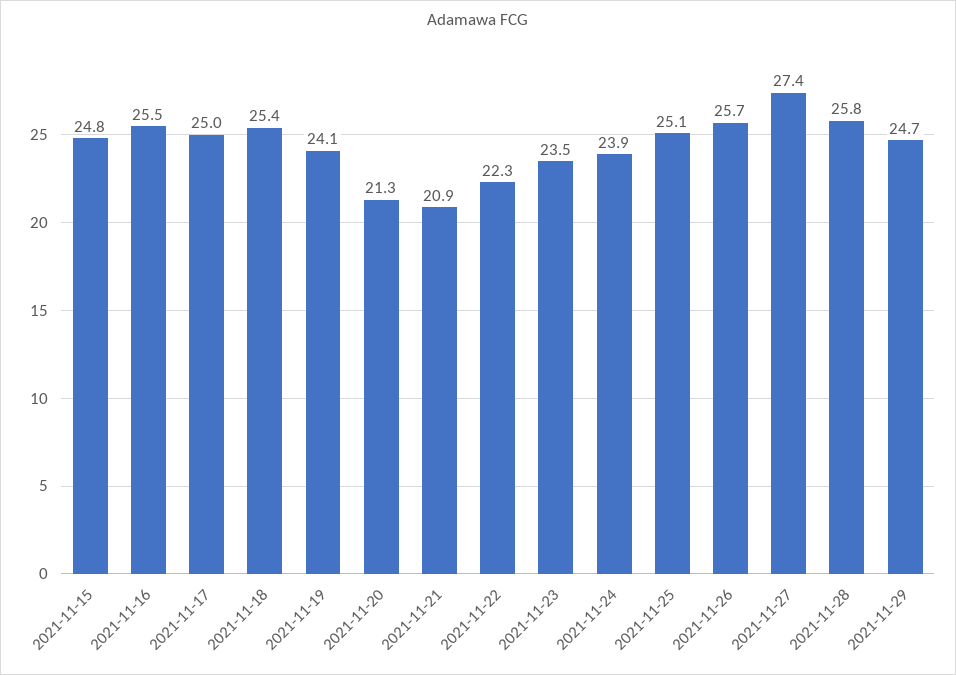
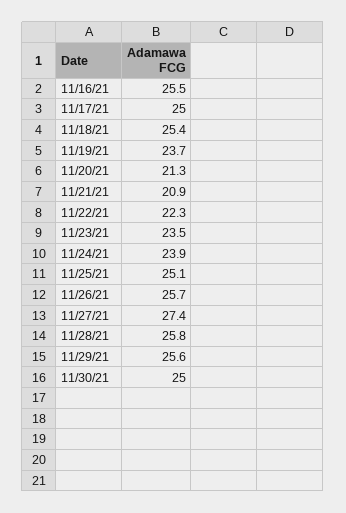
2021-11-15: 24.8 -> none
2021-11-19: 24.1 -> 23.7
2021-11-29: 24.7 -> 25.6
11/30/21: none -> 25

